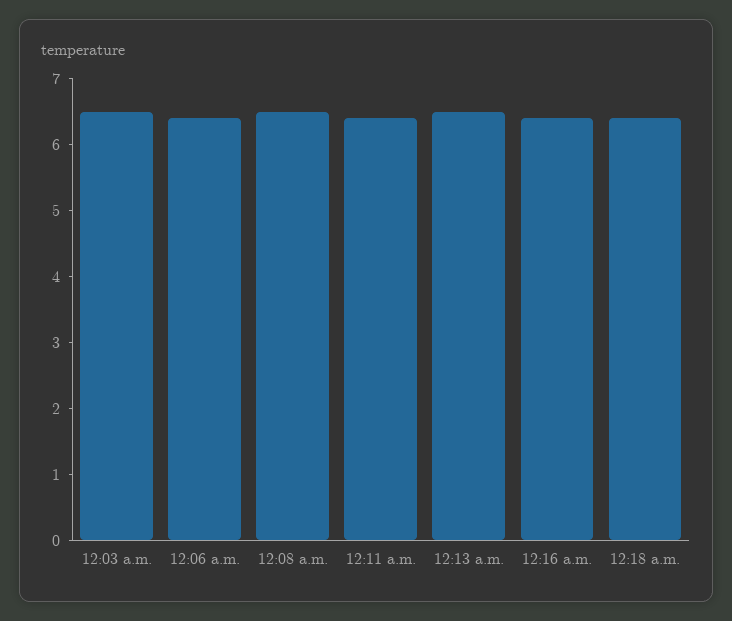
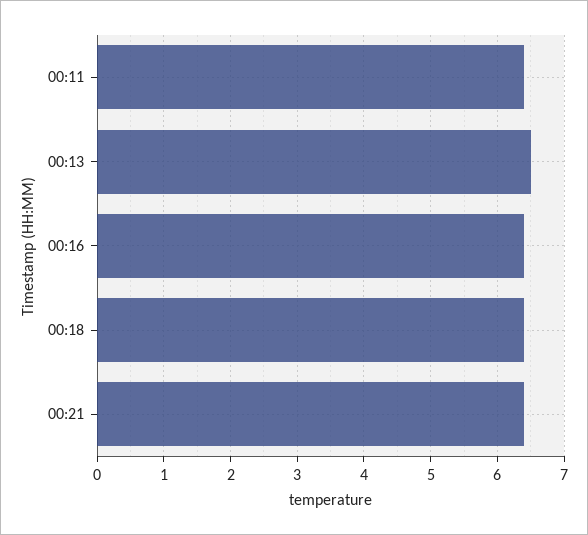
12:03 a.m.: 6.5 -> none
12:06 a.m.: 6.5 -> none
12:08 a.m.: 6.5 -> none
00:21: none -> 6.4

